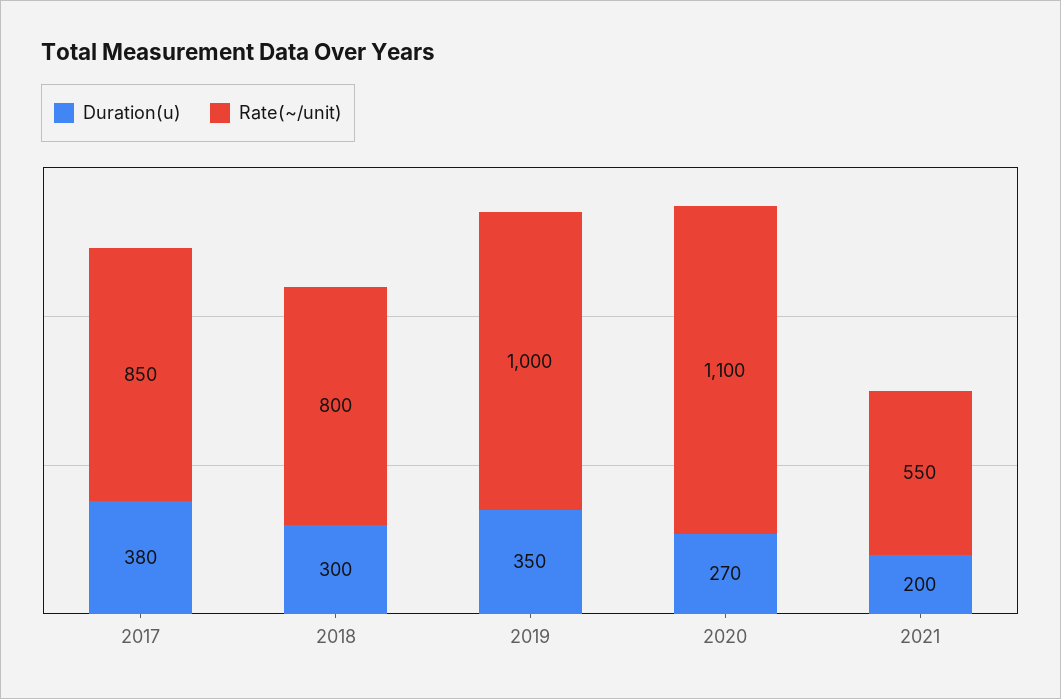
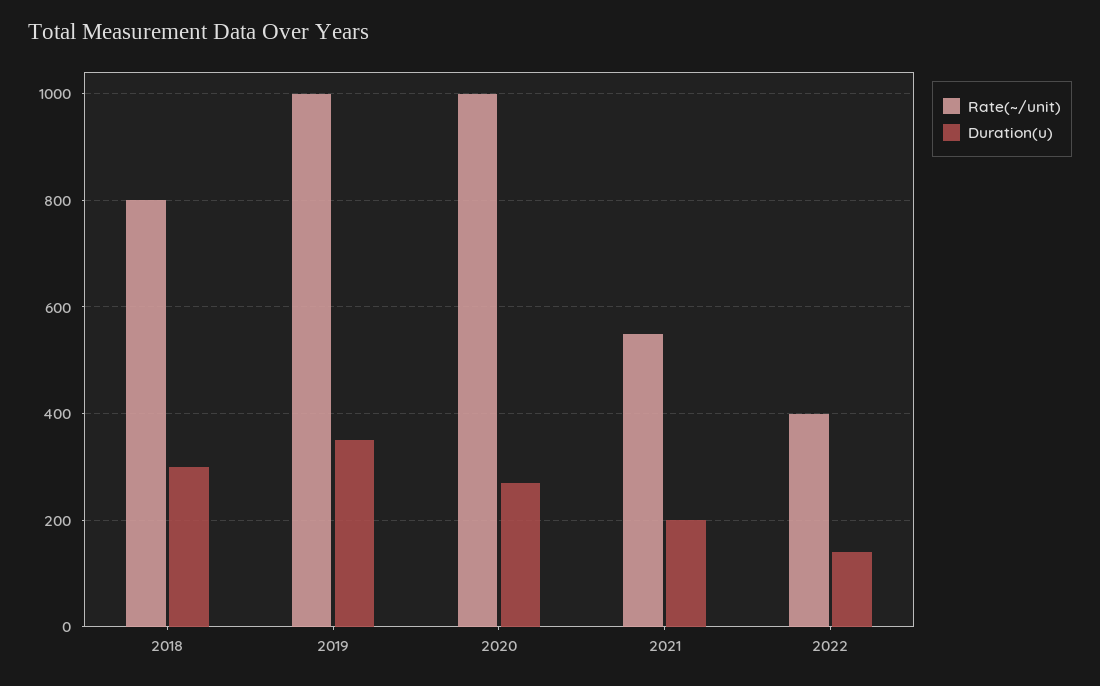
Duration(u), 2017: 380 -> none
Rate(~/unit), 2017: 850 -> none
Rate(~/unit), 2020: 1100 -> 1000
Rate(~/unit), 2022: none -> 400
Duration(u), 2022: none -> 140

